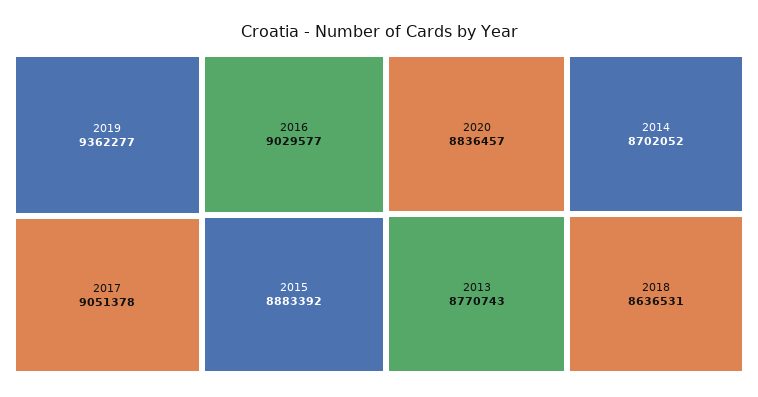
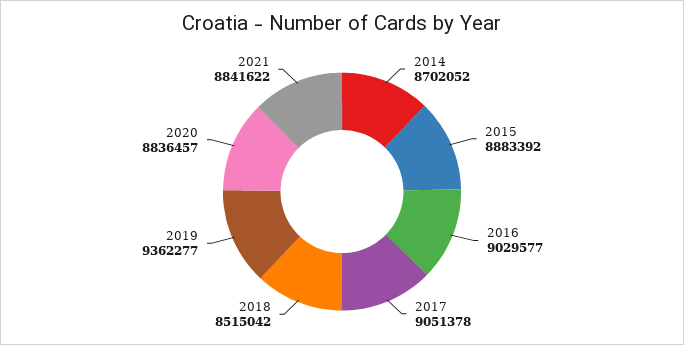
2013: 8770743 -> none
2018: 8636531 -> 8515042
2021: none -> 8841622

